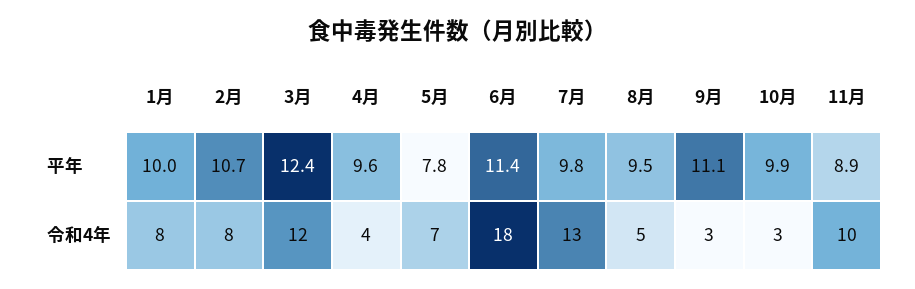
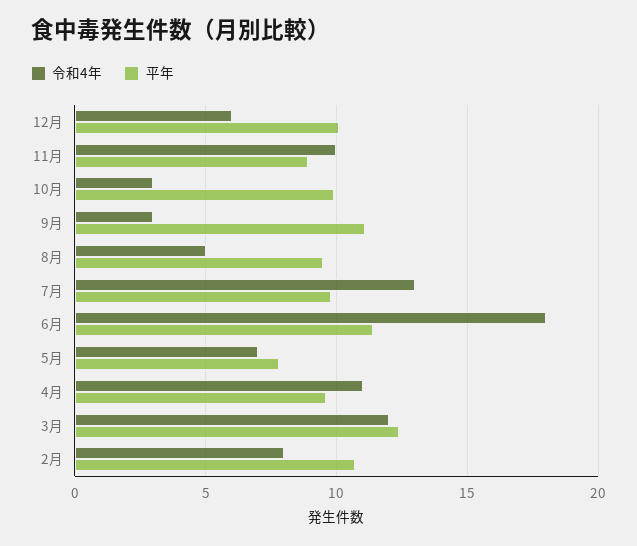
平年, 1月: 10 -> none
令和4年, 1月: 8 -> none
令和4年, 4月: 4 -> 11
令和4年, 12月: none -> 6
平年, 12月: none -> 10

